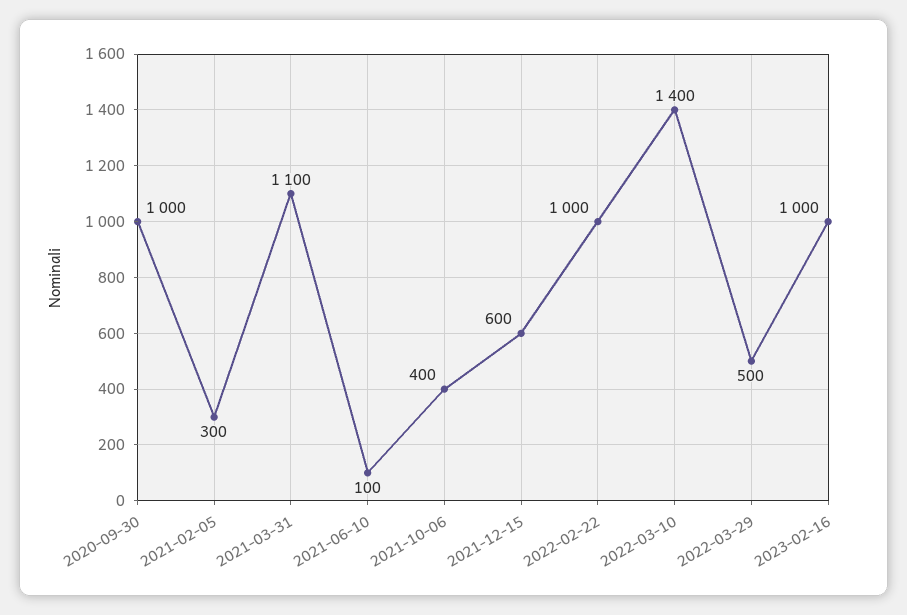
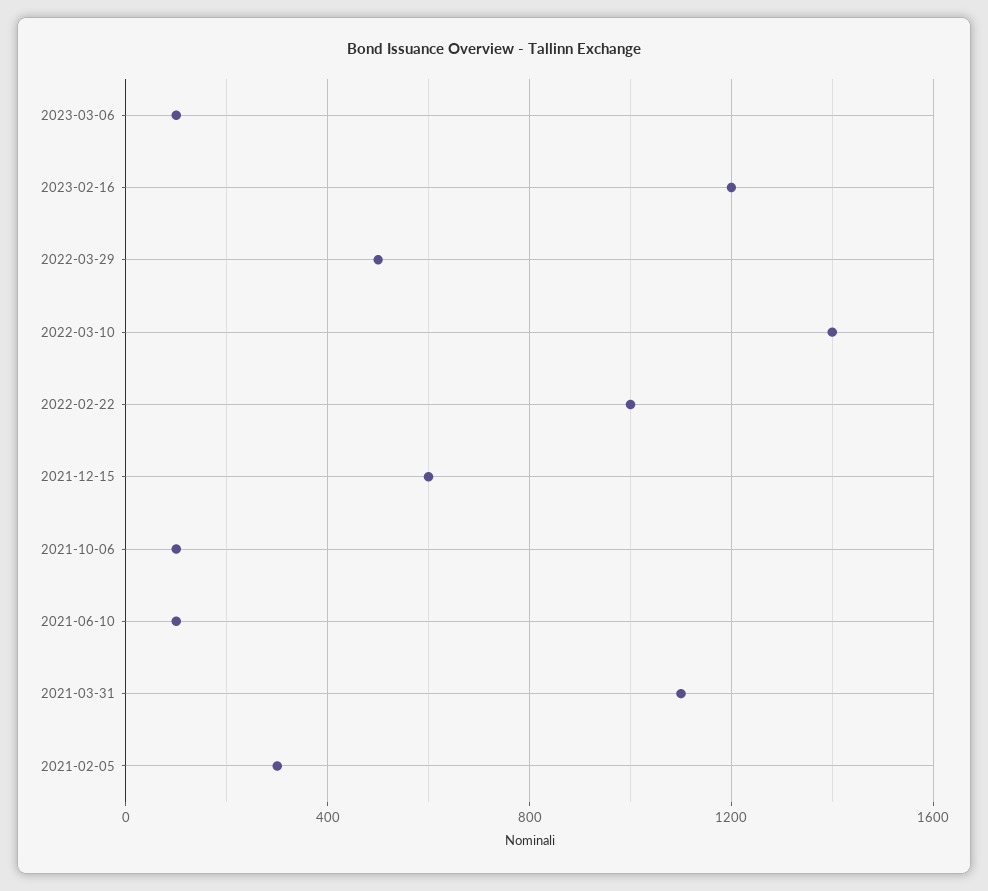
2020-09-30: 1000 -> none
2021-10-06: 400 -> 100
2023-02-16: 1000 -> 1200
2023-03-06: none -> 100

